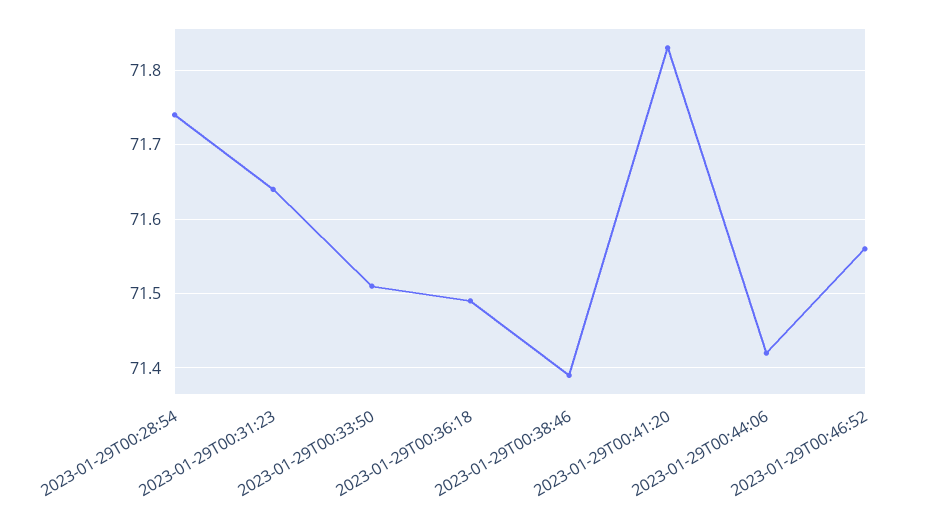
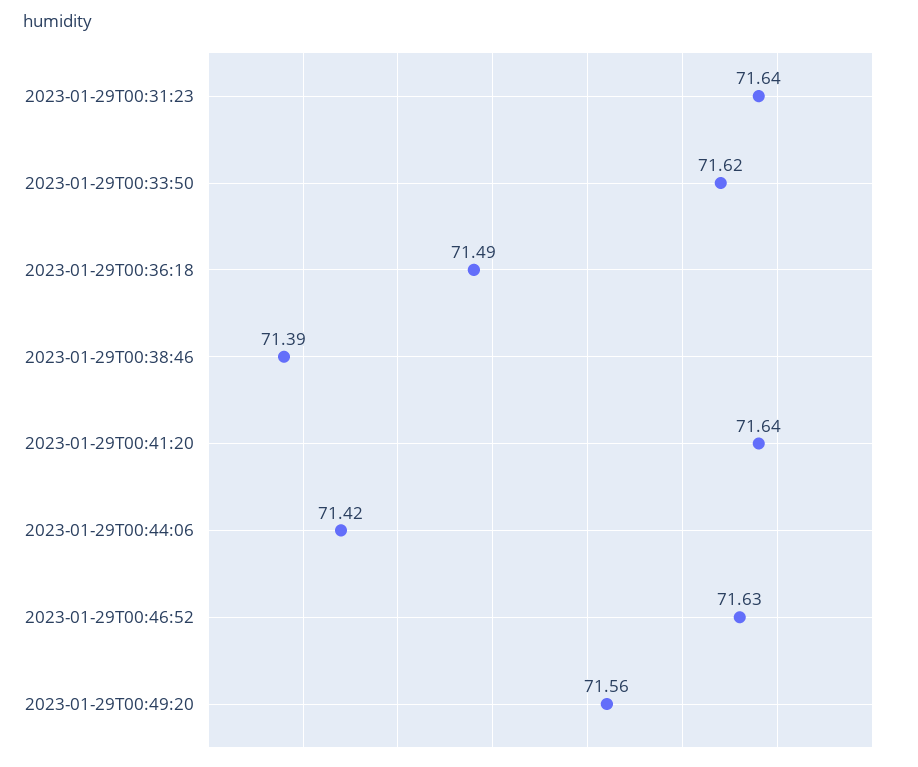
2023-01-29T00:28:54: 71.74 -> none
2023-01-29T00:33:50: 71.51 -> 71.62
2023-01-29T00:41:20: 71.83 -> 71.64
2023-01-29T00:46:52: 71.56 -> 71.63
2023-01-29T00:49:20: none -> 71.56

